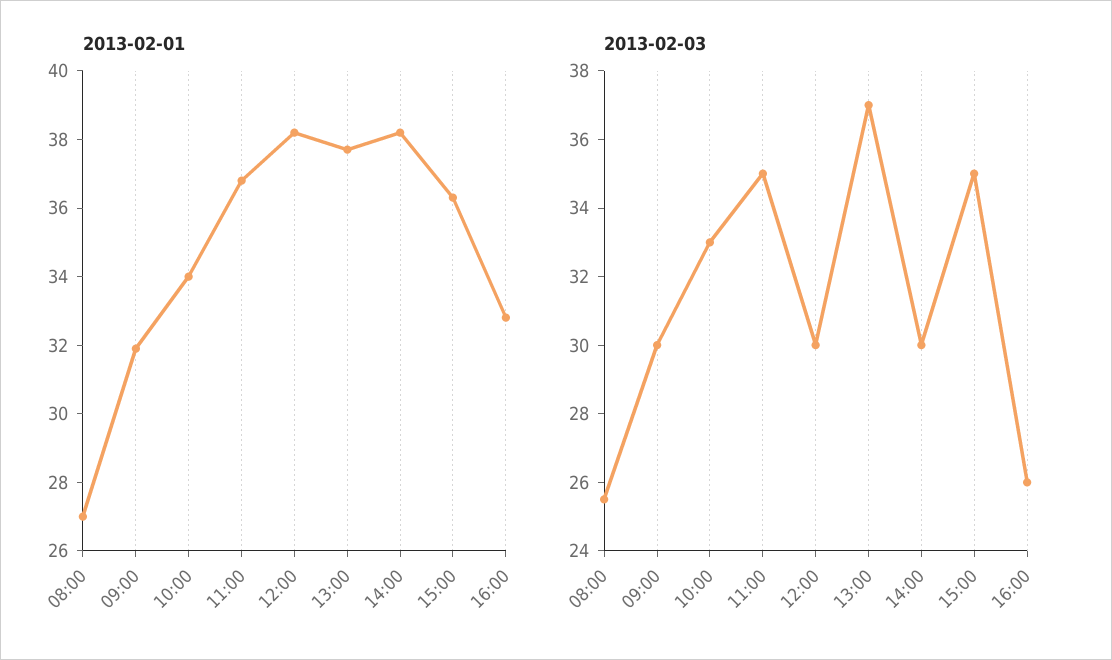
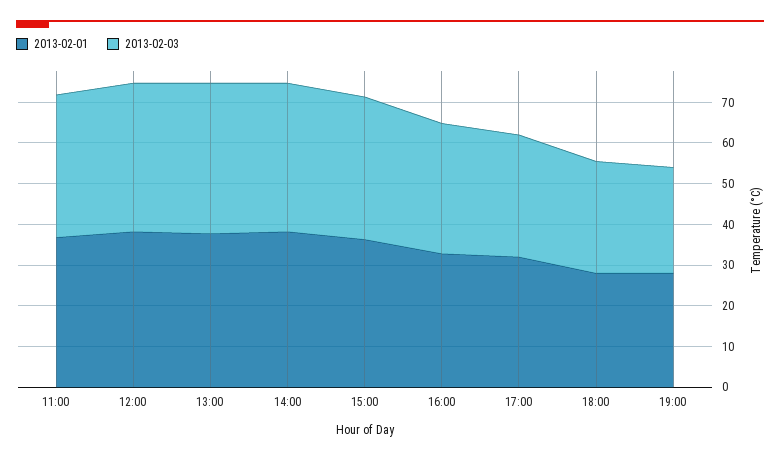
2013-02-01, 08:00: 27 -> none
2013-02-01, 09:00: 32 -> none
2013-02-01, 10:00: 34 -> none
2013-02-03, 08:00: 25.5 -> none
2013-02-03, 09:00: 30 -> none
2013-02-03, 10:00: 33 -> none
2013-02-03, 12:00: 30 -> 36
2013-02-03, 14:00: 30 -> 36
2013-02-03, 16:00: 26 -> 32
2013-02-01, 17:00: none -> 32
2013-02-03, 17:00: none -> 30
2013-02-01, 18:00: none -> 28
2013-02-03, 18:00: none -> 28
2013-02-01, 19:00: none -> 28
2013-02-03, 19:00: none -> 26

